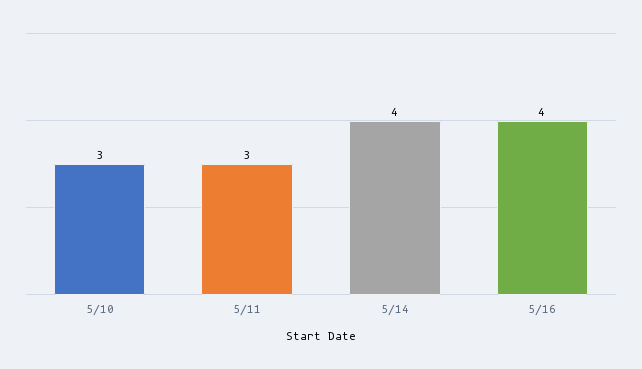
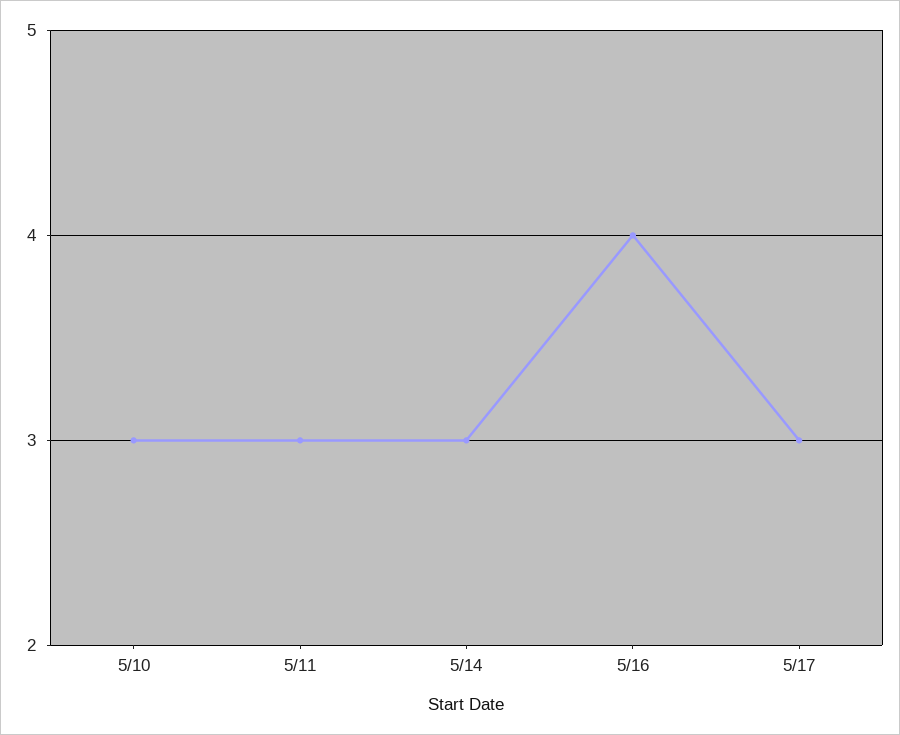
5/14: 4 -> 3
5/17: none -> 3

